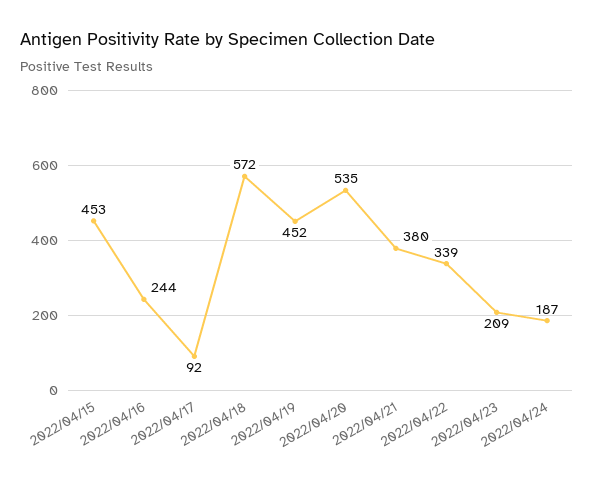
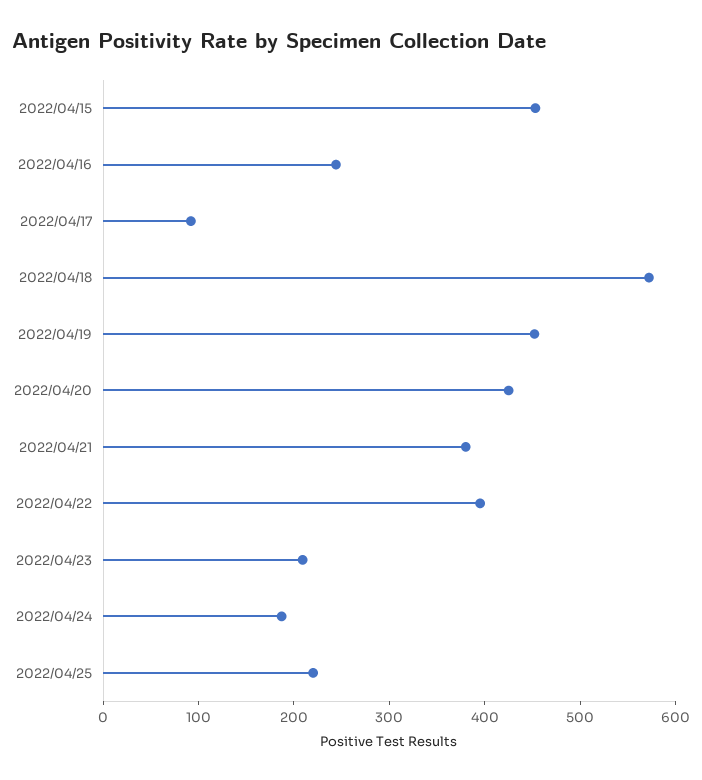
2022/04/20: 535 -> 420
2022/04/22: 339 -> 400
2022/04/25: none -> 220

